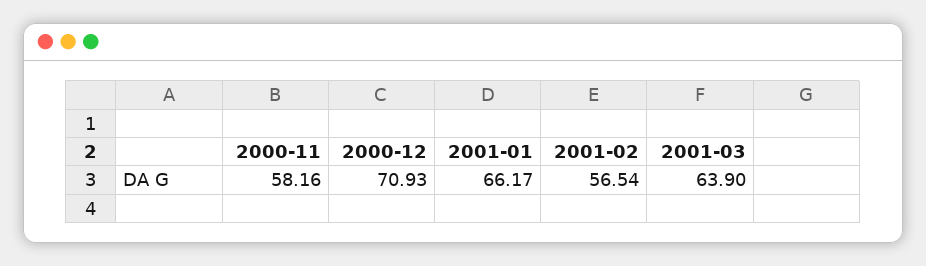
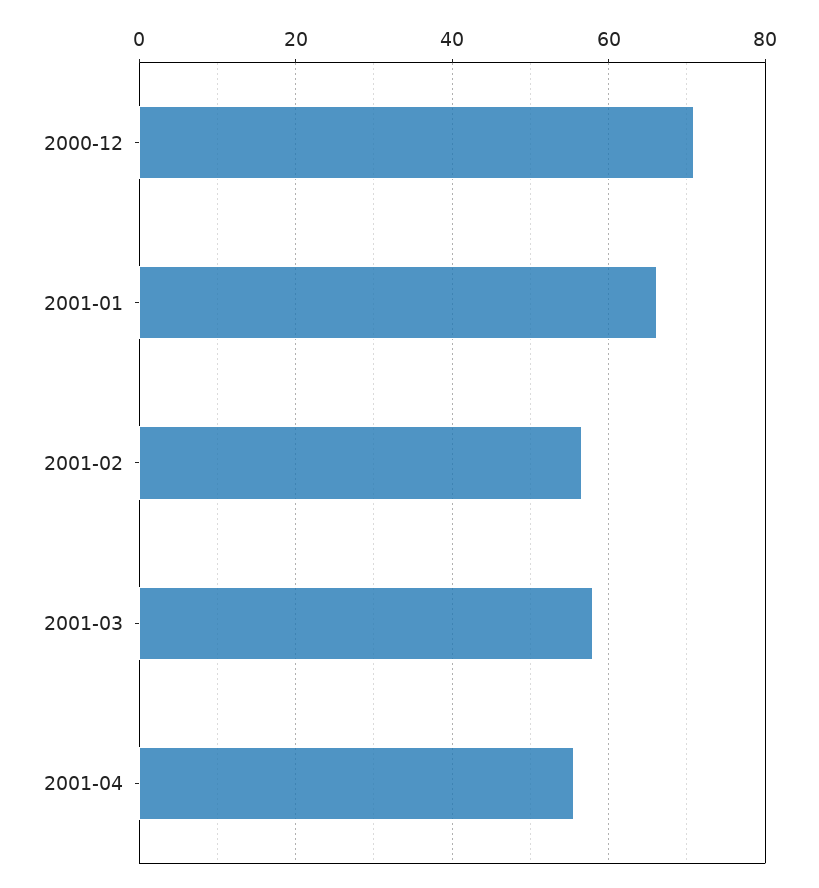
2000-11: 58.16 -> none
2001-03: 63.9 -> 58
2001-04: none -> 56

